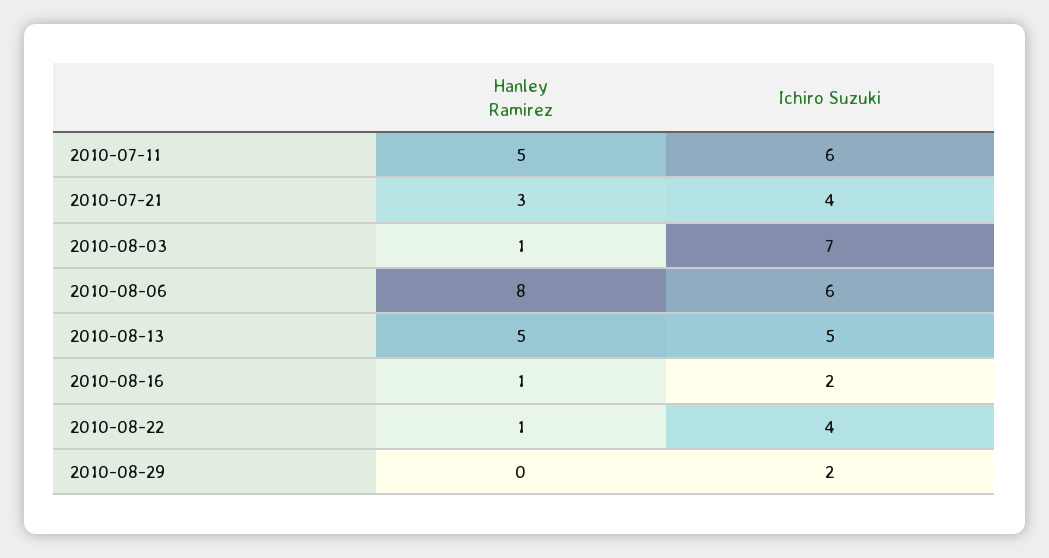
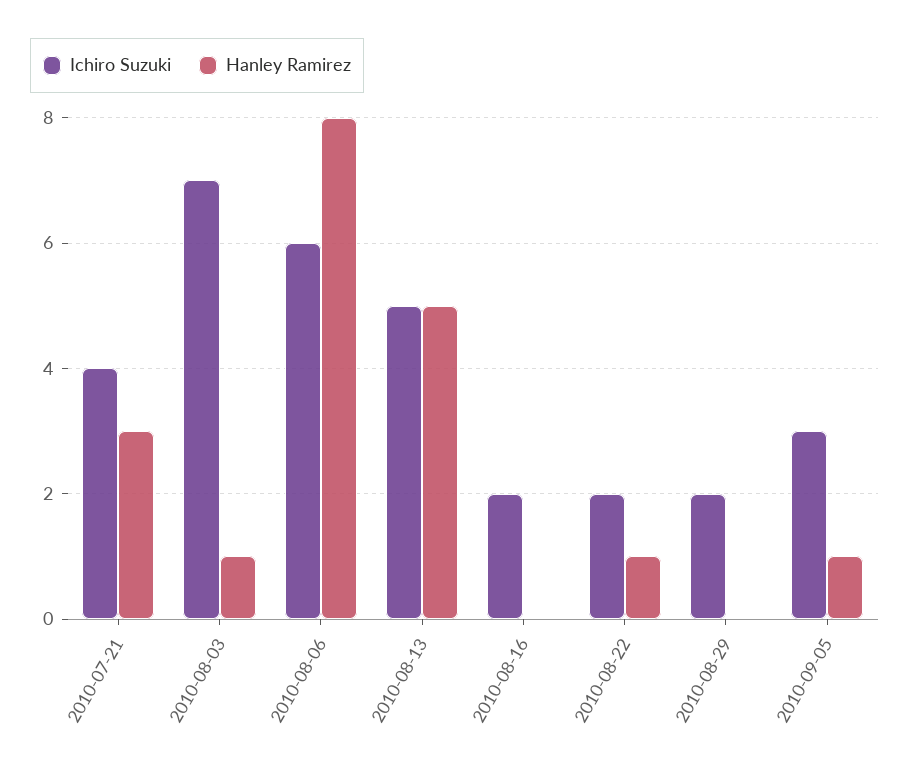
Hanley Ramirez, 2010-07-11: 5 -> none
Ichiro Suzuki, 2010-07-11: 6 -> none
Hanley Ramirez, 2010-08-16: 1 -> 0
Ichiro Suzuki, 2010-08-22: 4 -> 2
Ichiro Suzuki, 2010-09-05: none -> 3
Hanley Ramirez, 2010-09-05: none -> 1

